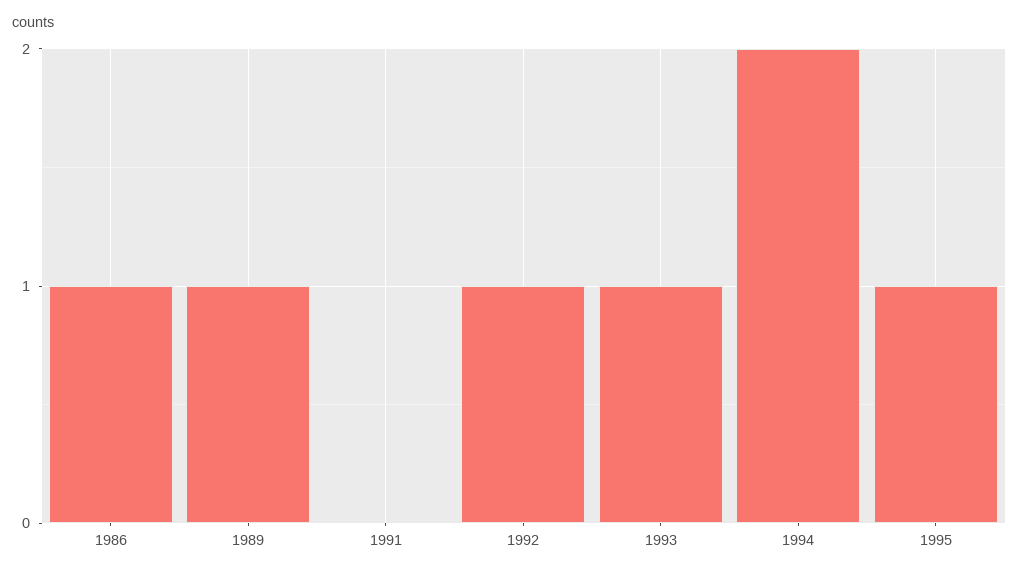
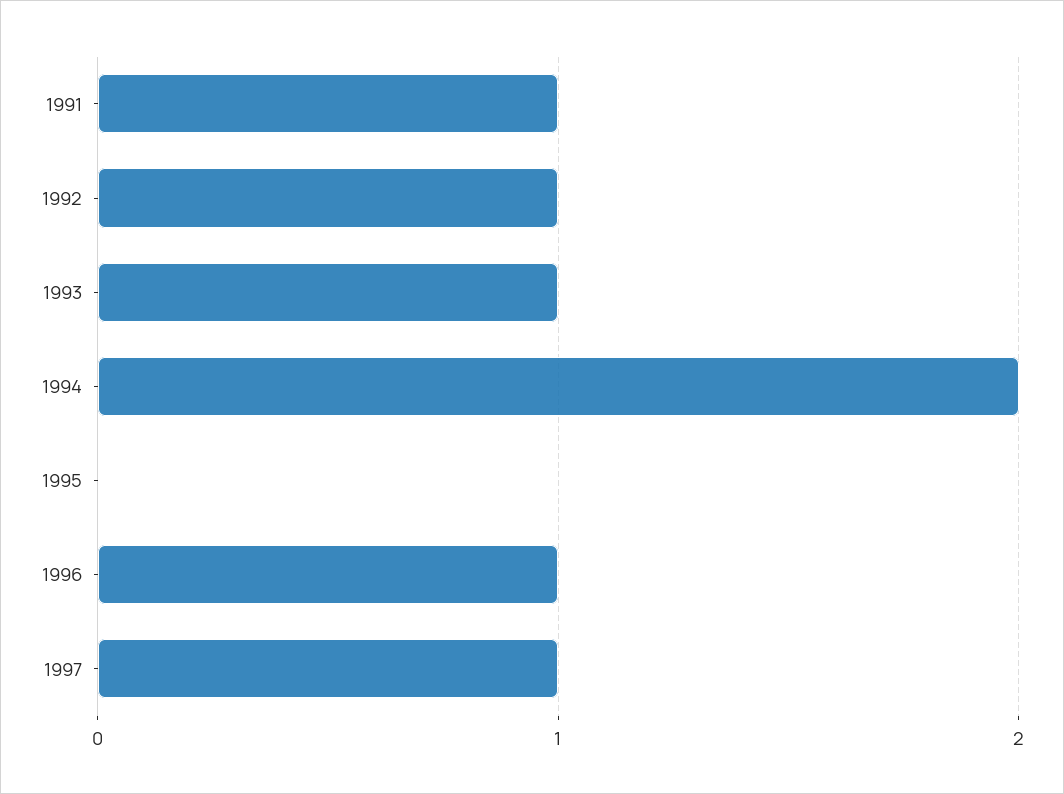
1986: 1 -> none
1989: 1 -> none
1991: 0 -> 1
1995: 1 -> 0
1996: none -> 1
1997: none -> 1

